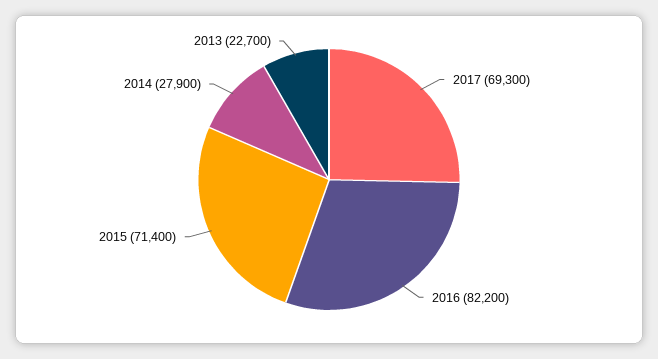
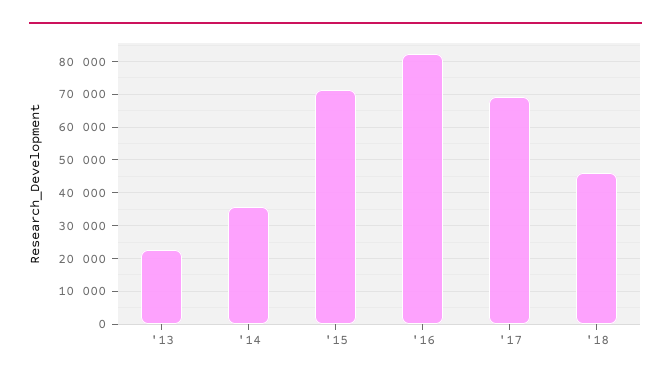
2014: 27900 -> 36000
'18: none -> 46000

